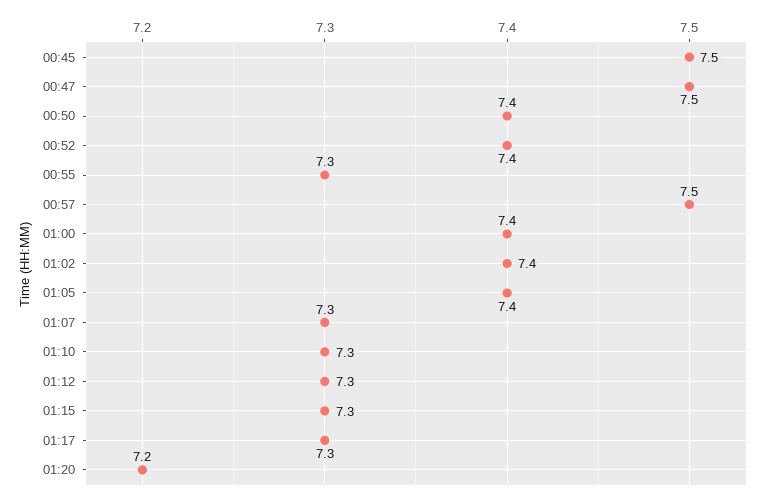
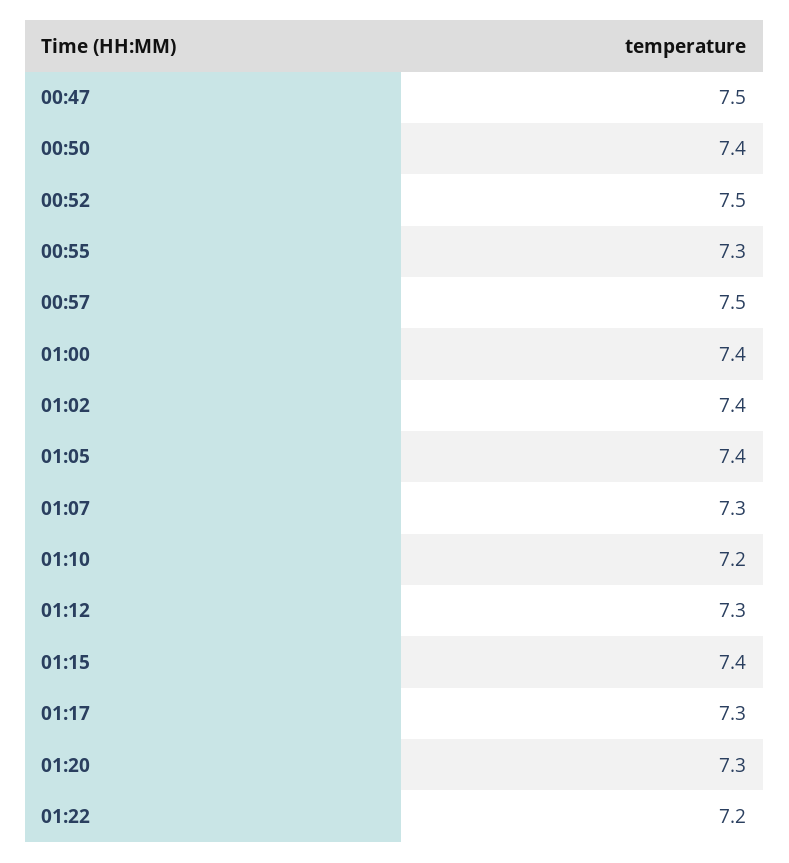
00:45: 7.5 -> none
00:52: 7.4 -> 7.5
01:10: 7.3 -> 7.2
01:15: 7.3 -> 7.4
01:20: 7.2 -> 7.3
01:22: none -> 7.2

